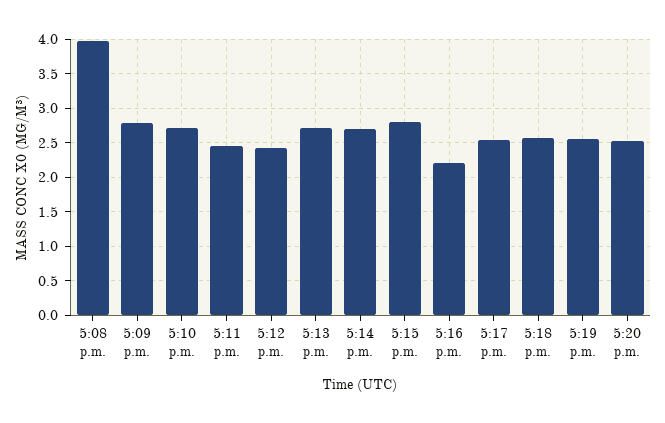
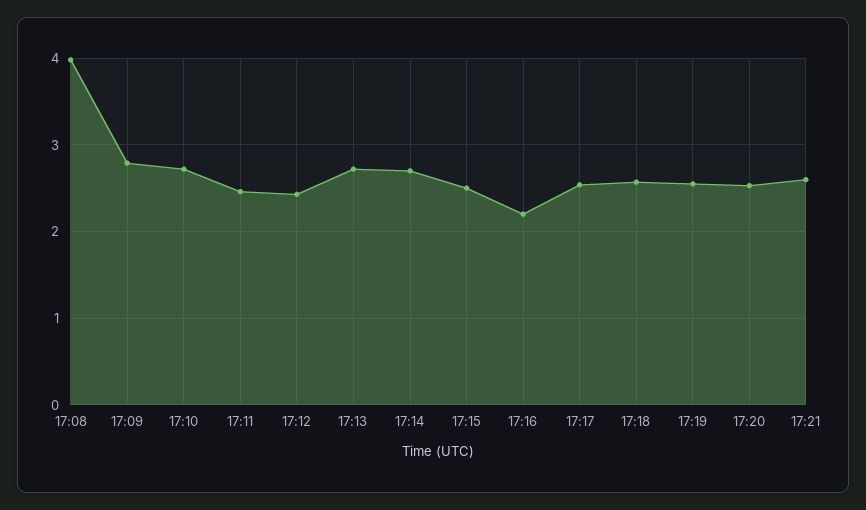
5:15 p.m.: 2.8 -> 2.5
17:21: none -> 2.6

